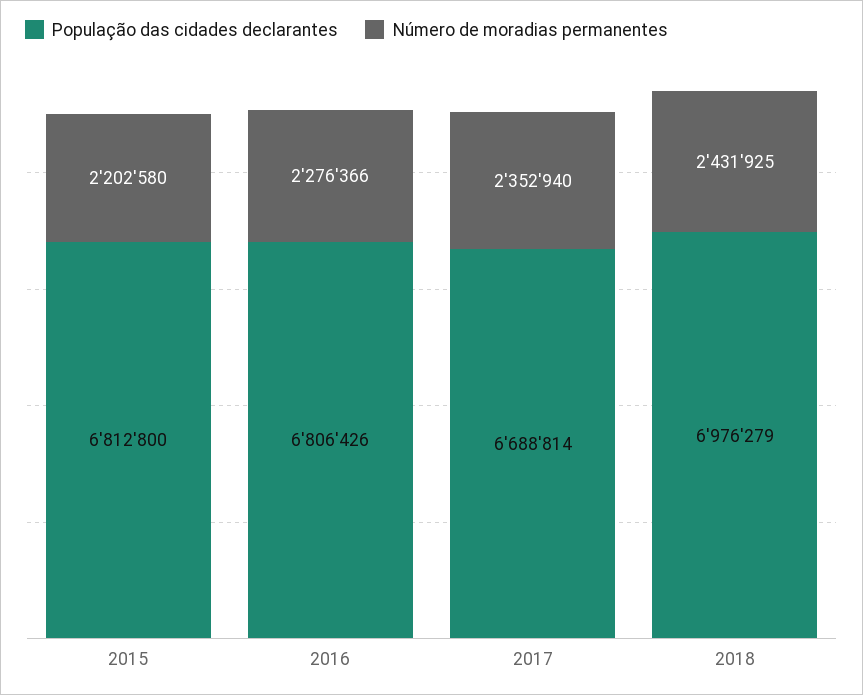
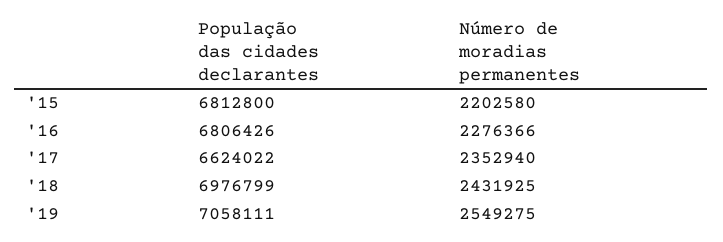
População das cidades declarantes, 2017: 6688814 -> 6624022
População das cidades declarantes, 2018: 6976279 -> 6976799
População das cidades declarantes, '19: none -> 7058111
Número de moradias permanentes, '19: none -> 2549275

